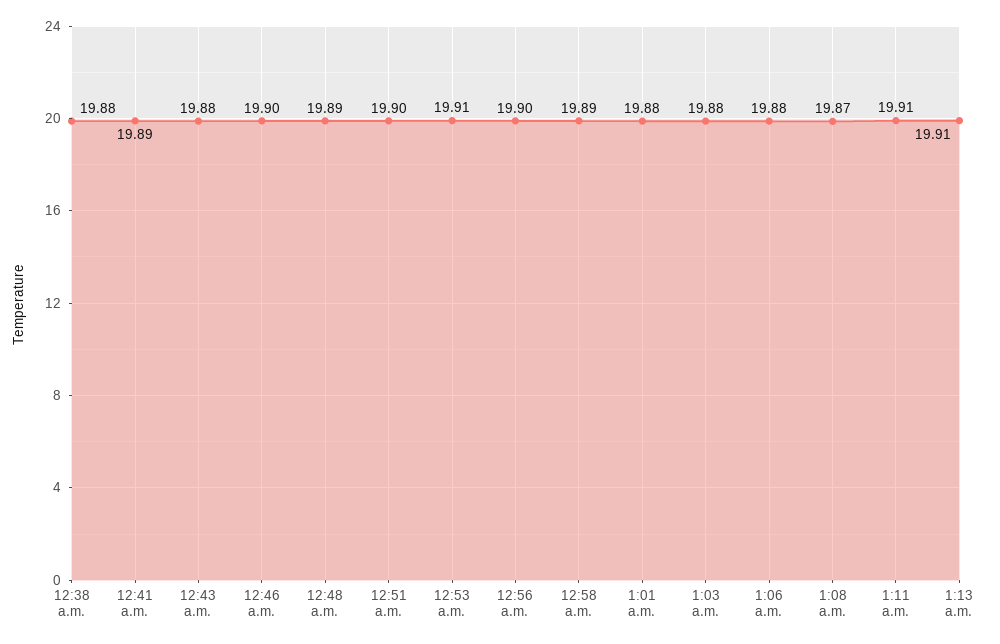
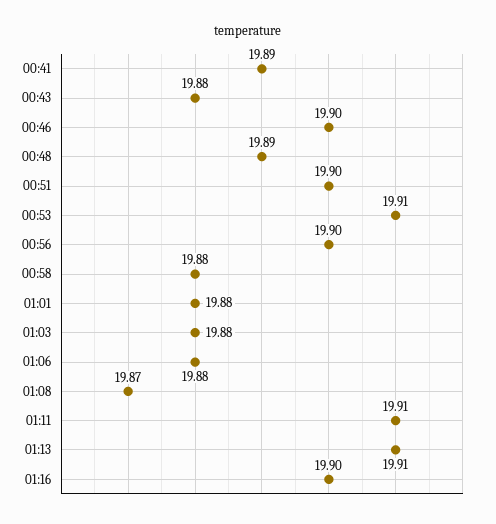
12:38 a.m.: 19.88 -> none
12:58 a.m.: 19.89 -> 19.88
01:16: none -> 19.9

